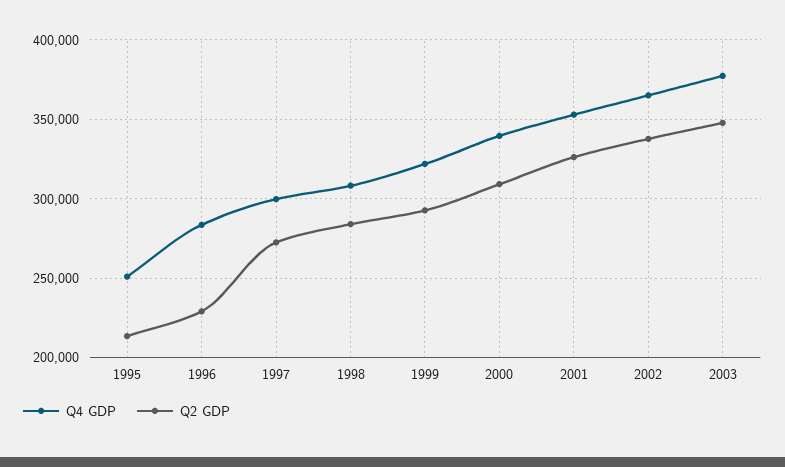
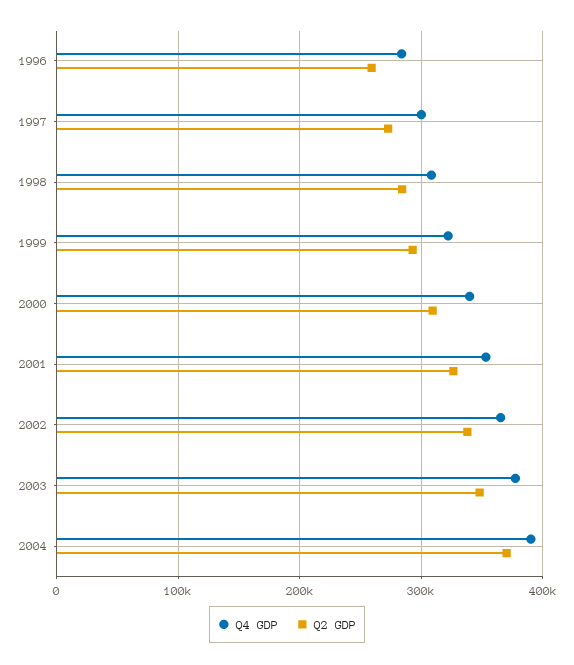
Q4 GDP, 1995: 250000 -> none
Q2 GDP, 1995: 215000 -> none
Q2 GDP, 1996: 230000 -> 260000
Q4 GDP, 2004: none -> 390000
Q2 GDP, 2004: none -> 370000

